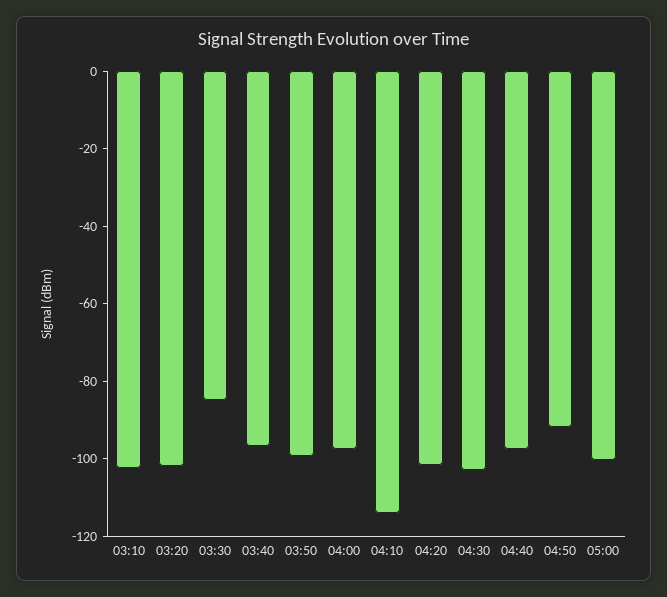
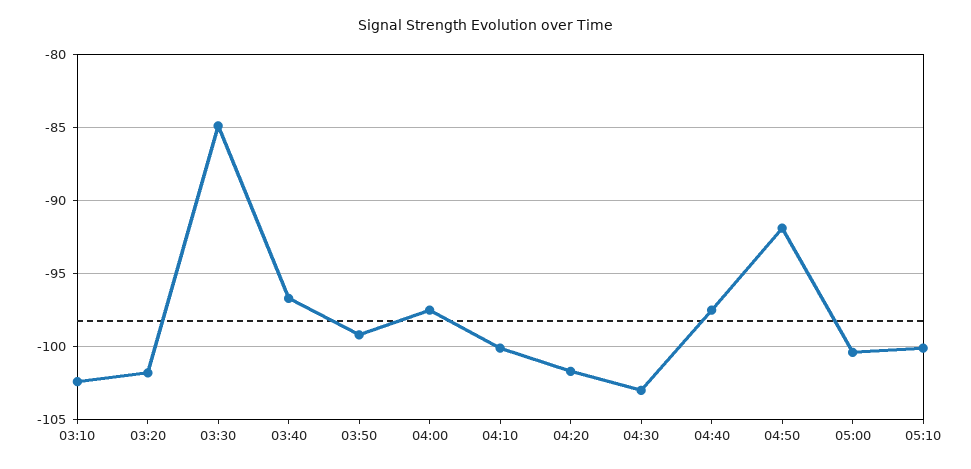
04:10: -115 -> -100
05:10: none -> -100

